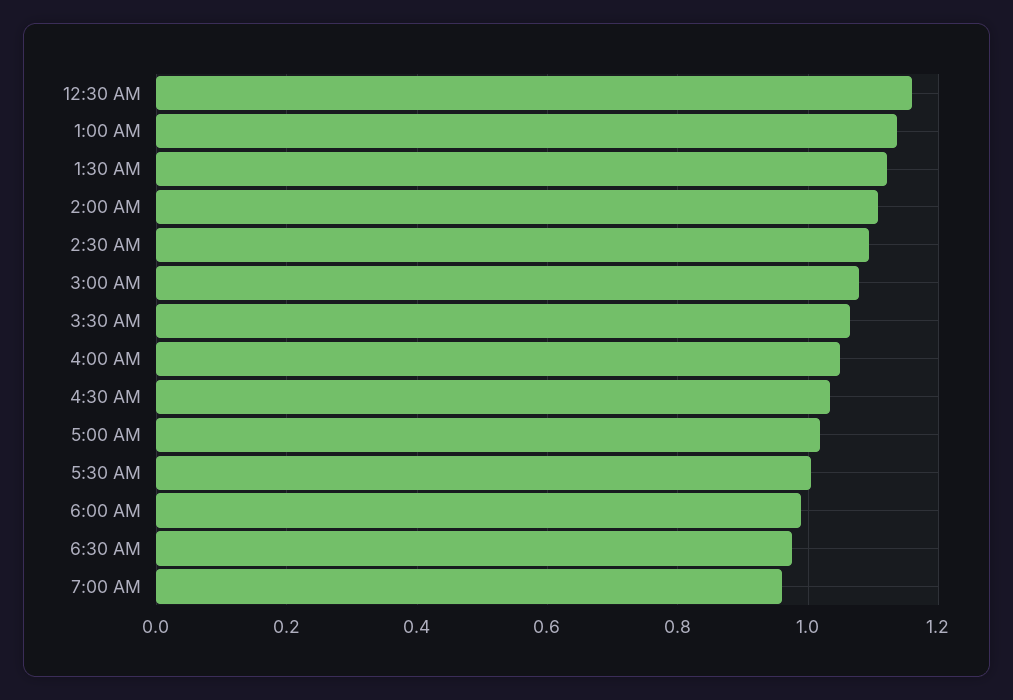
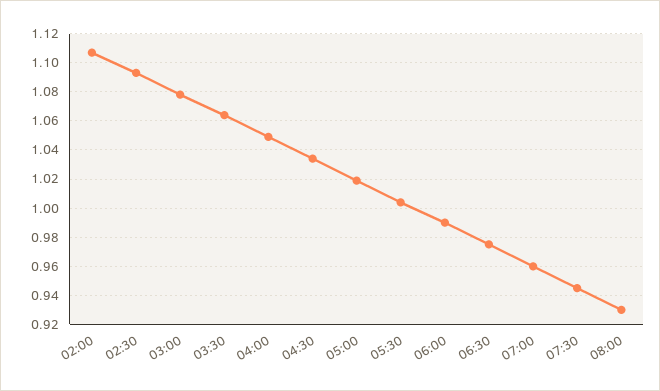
12:30 AM: 1.16 -> none
1:00 AM: 1.14 -> none
1:30 AM: 1.12 -> none
07:30: none -> 0.945
08:00: none -> 0.93

